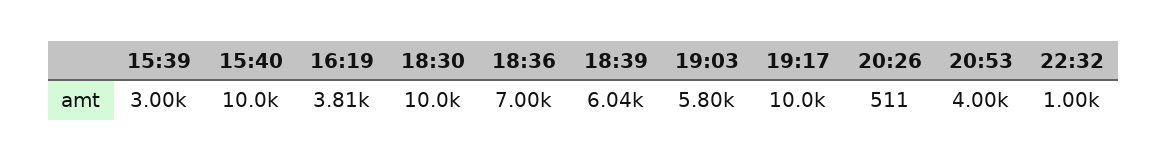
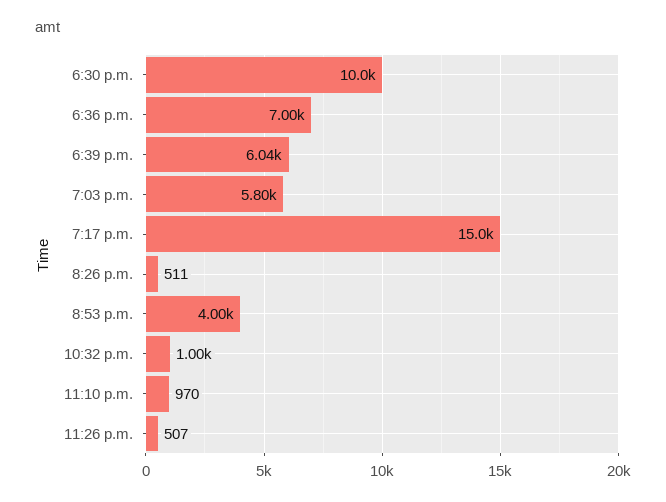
15:39: 3000 -> none
15:40: 10000 -> none
16:19: 3810 -> none
19:17: 10000 -> 15000
11:10 p.m.: none -> 970
11:26 p.m.: none -> 507

